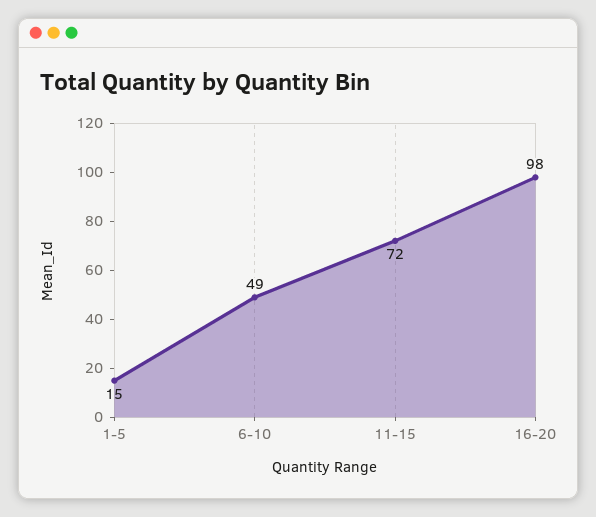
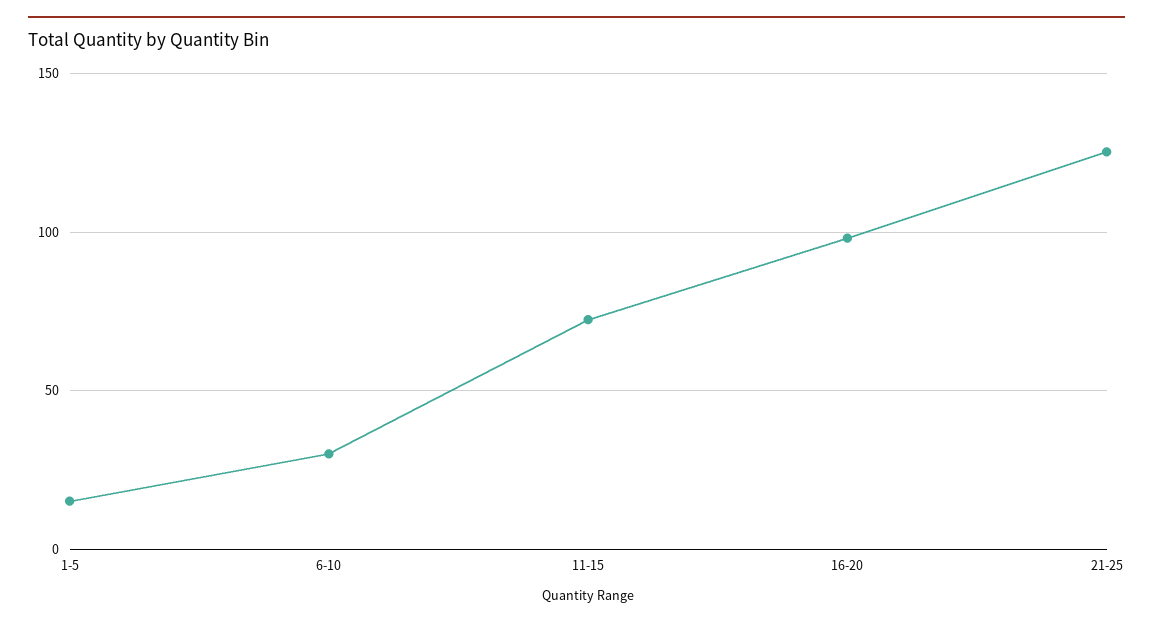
6-10: 49 -> 30
21-25: none -> 125

